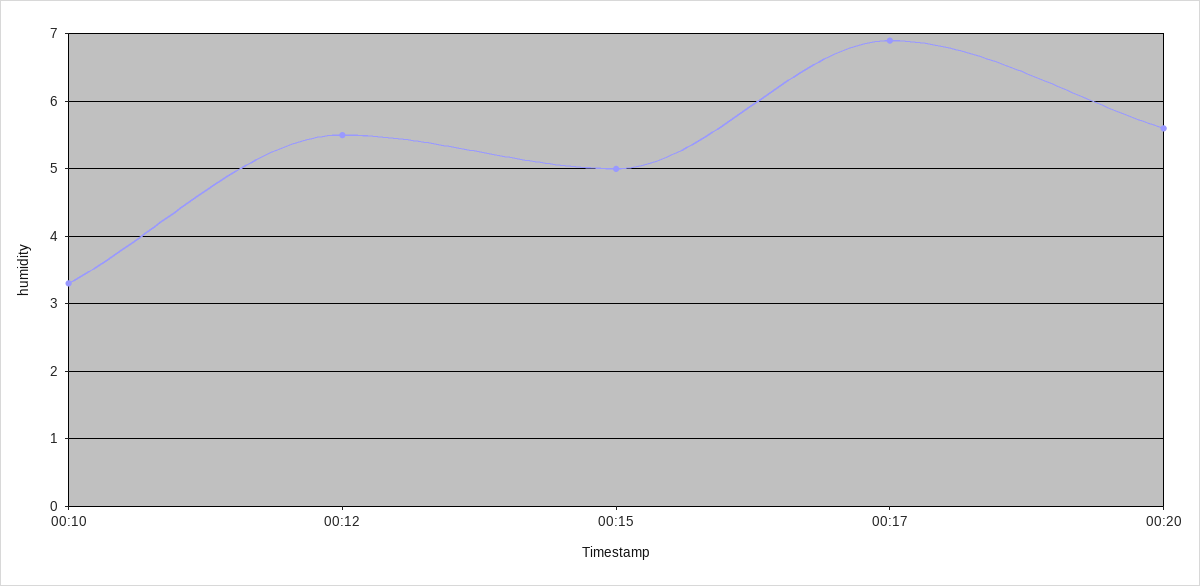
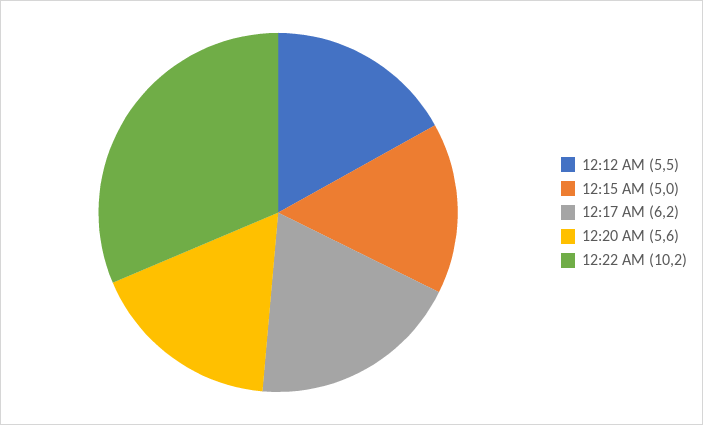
00:10: 3.3 -> none
00:17: 6.9 -> 6.2
12:22 AM: none -> 10.2

